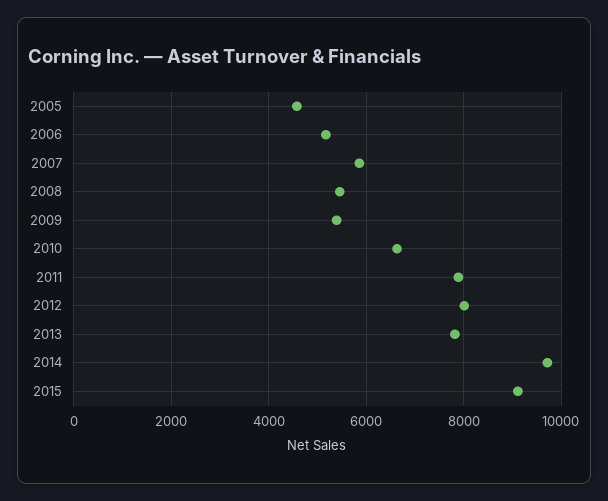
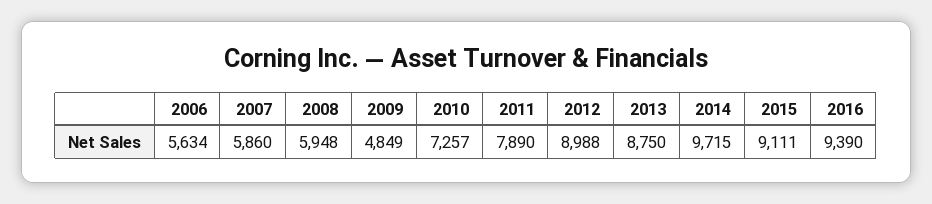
2005: 4600 -> none
2006: 5200 -> 5634
2008: 5400 -> 5948
2009: 5400 -> 4849
2010: 6600 -> 7257
2012: 8000 -> 8988
2013: 7800 -> 8750
2016: none -> 9390

